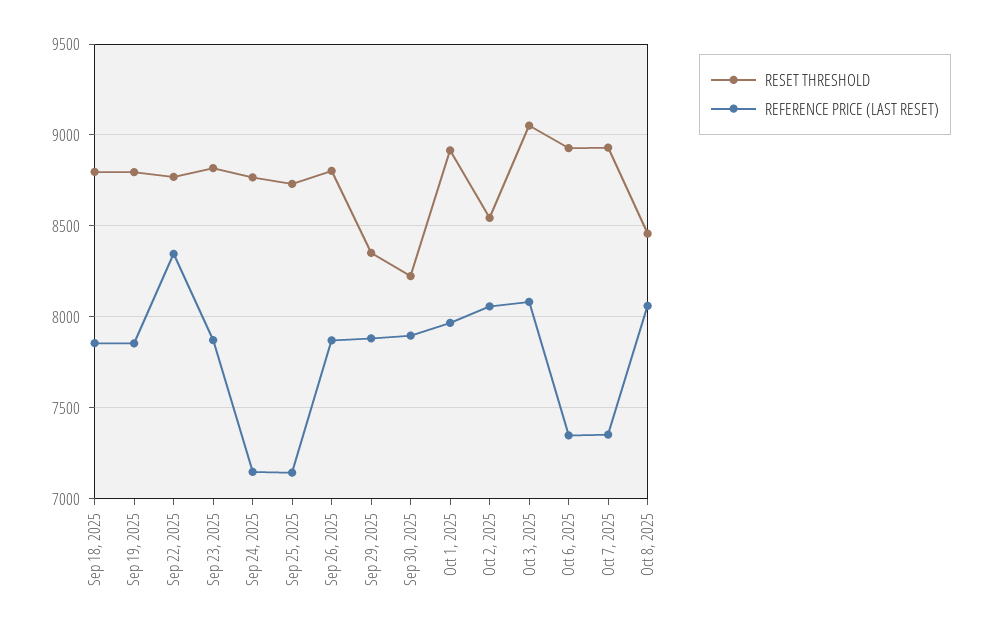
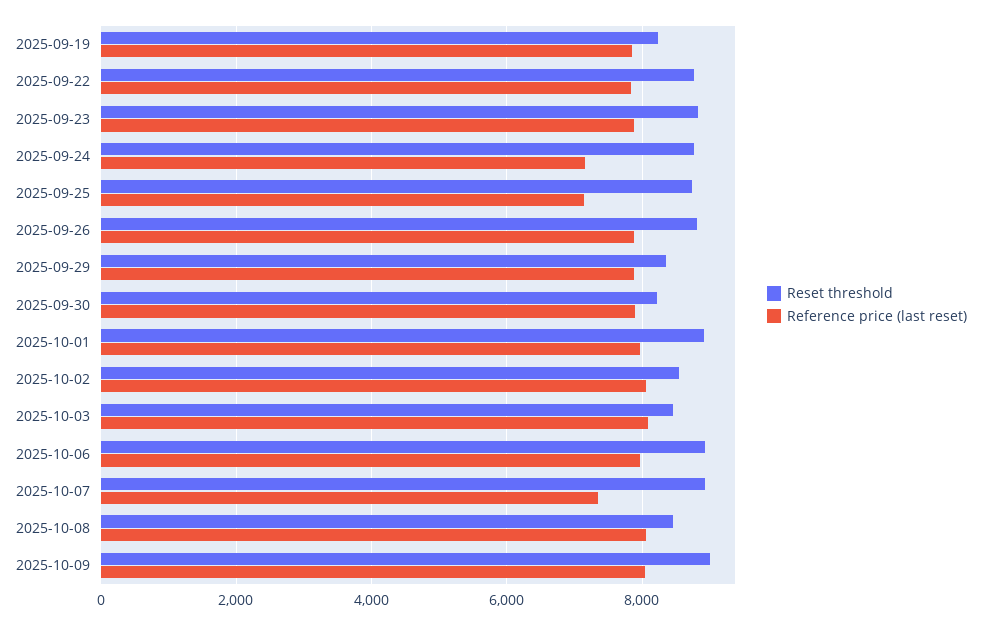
RESET THRESHOLD, Sep 18, 2025: 8800 -> none
REFERENCE PRICE (LAST RESET), Sep 18, 2025: 7850 -> none
RESET THRESHOLD, Sep 19, 2025: 8800 -> 8200
REFERENCE PRICE (LAST RESET), Sep 22, 2025: 8350 -> 7800
RESET THRESHOLD, Oct 3, 2025: 9050 -> 8400
REFERENCE PRICE (LAST RESET), Oct 6, 2025: 7350 -> 8000
RESET THRESHOLD, 2025-10-09: none -> 9000
REFERENCE PRICE (LAST RESET), 2025-10-09: none -> 8000

